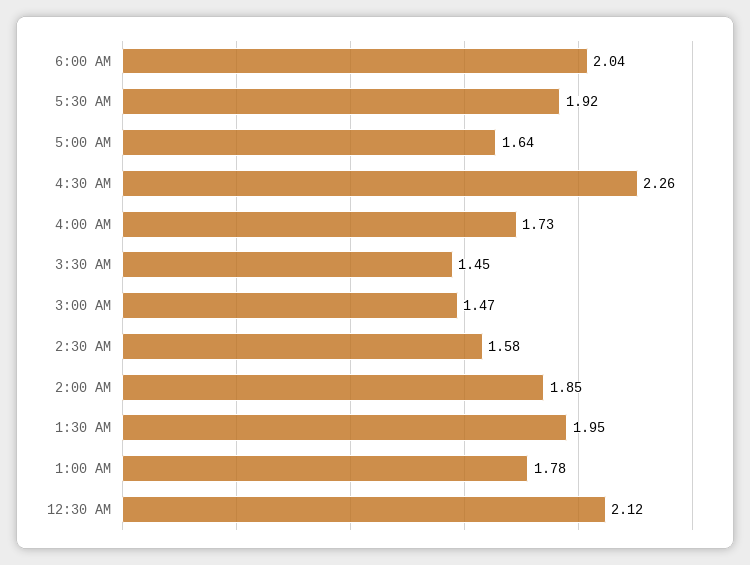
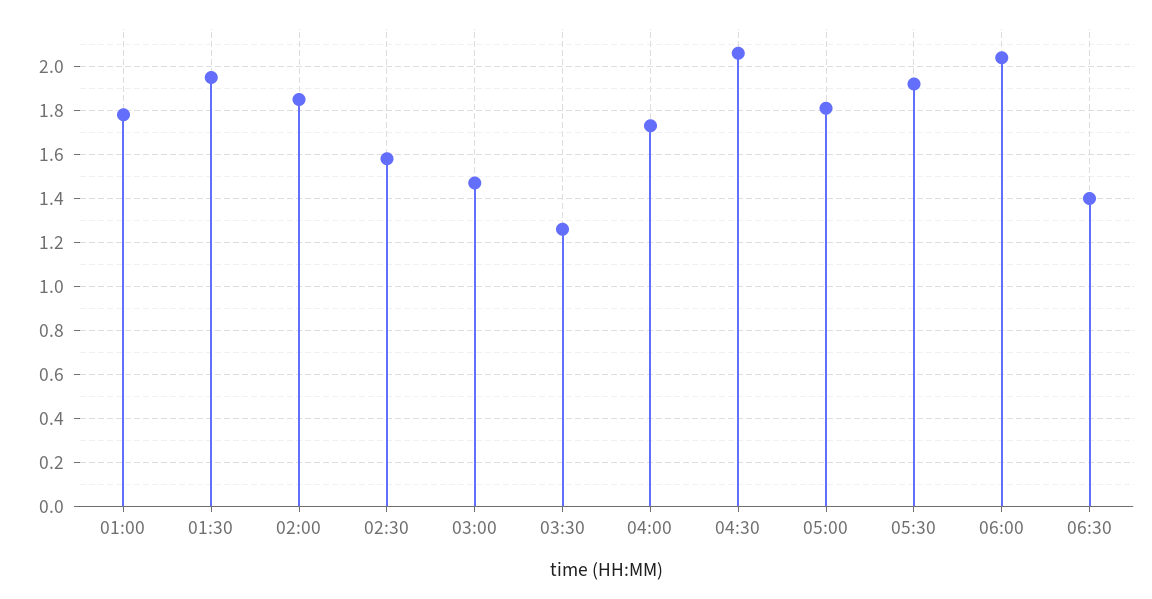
5:00 AM: 1.64 -> 1.8
4:30 AM: 2.26 -> 2.05
3:30 AM: 1.45 -> 1.25
12:30 AM: 2.12 -> none
06:30: none -> 1.4

